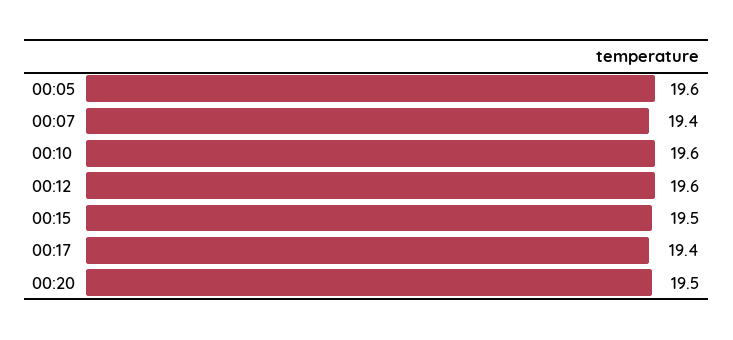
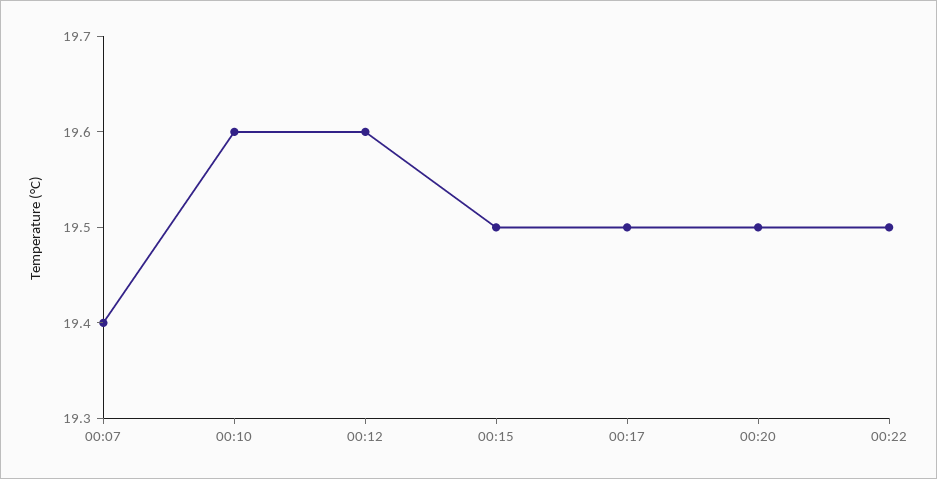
00:05: 19.6 -> none
00:17: 19.4 -> 19.5
00:22: none -> 19.5

